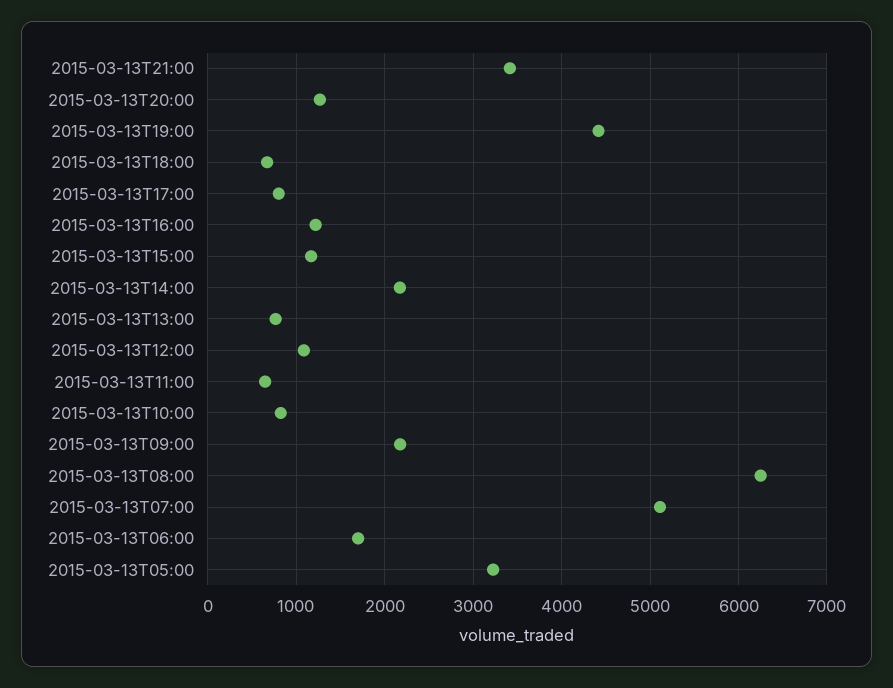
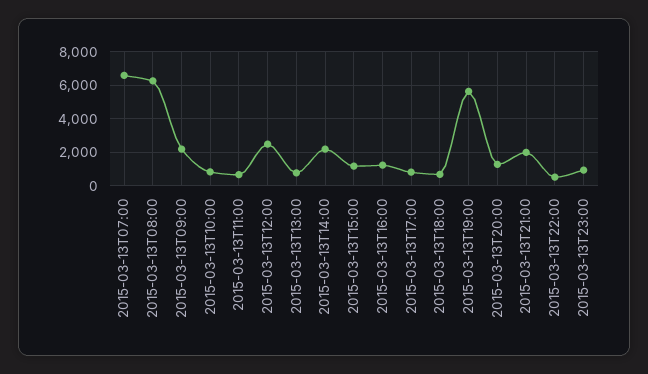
2015-03-13T21:00: 3400 -> 2000
2015-03-13T19:00: 4400 -> 5500
2015-03-13T12:00: 1100 -> 2500
2015-03-13T07:00: 5100 -> 6500
2015-03-13T06:00: 1700 -> none
2015-03-13T05:00: 3200 -> none
2015-03-13T22:00: none -> 500
2015-03-13T23:00: none -> 1000

